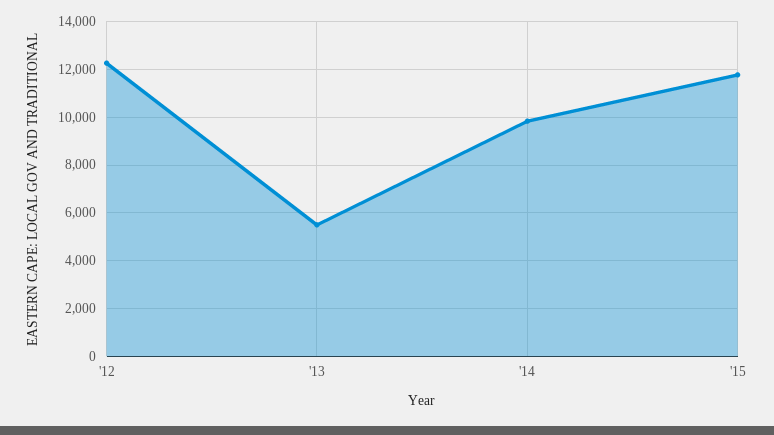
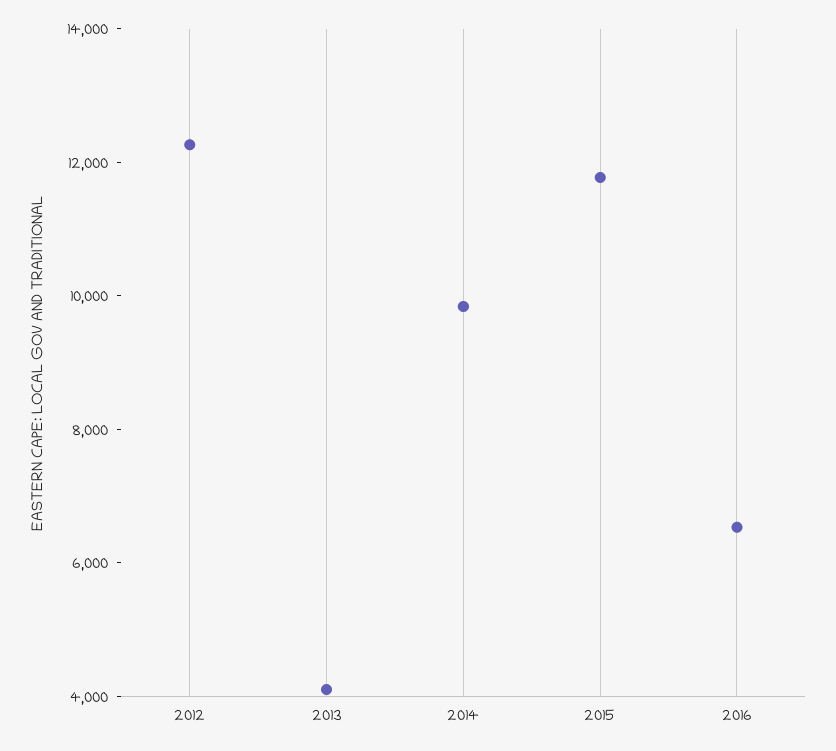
'13: 5500 -> 4000
2016: none -> 6500

